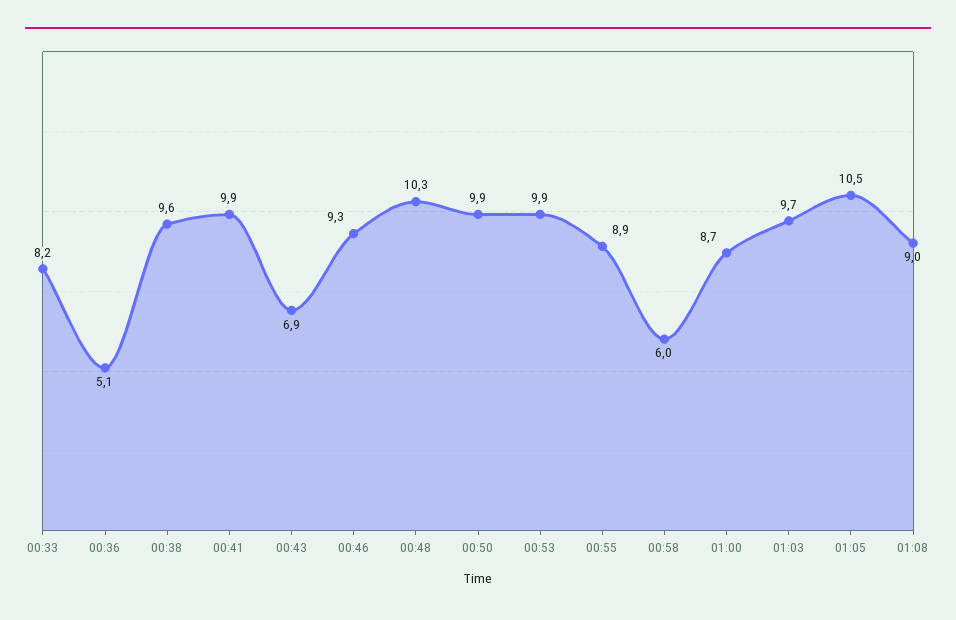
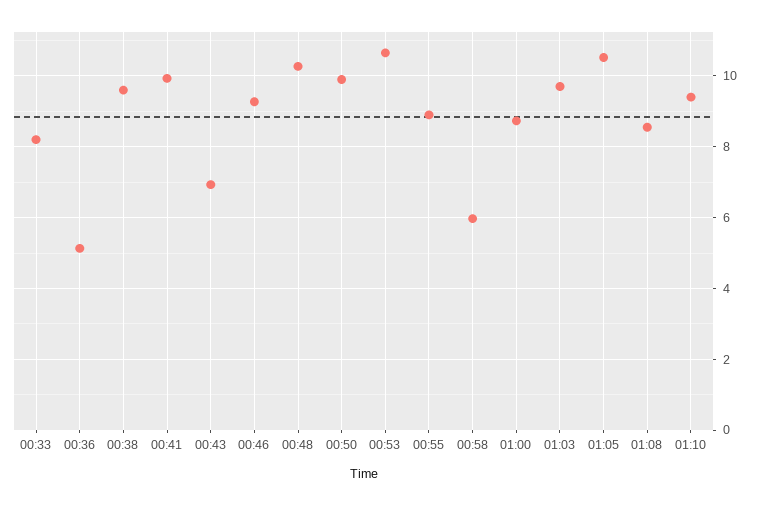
00:53: 9.9 -> 10.6
01:08: 9 -> 8.6
01:10: none -> 9.4

